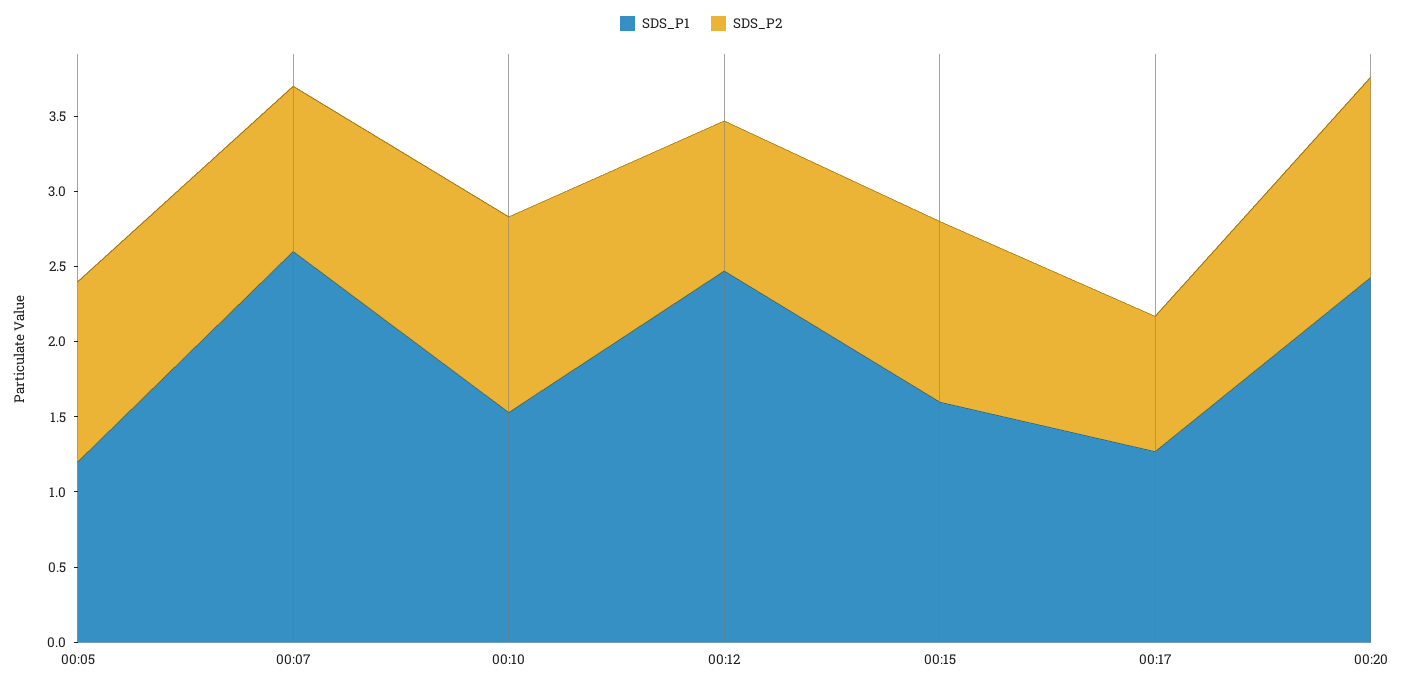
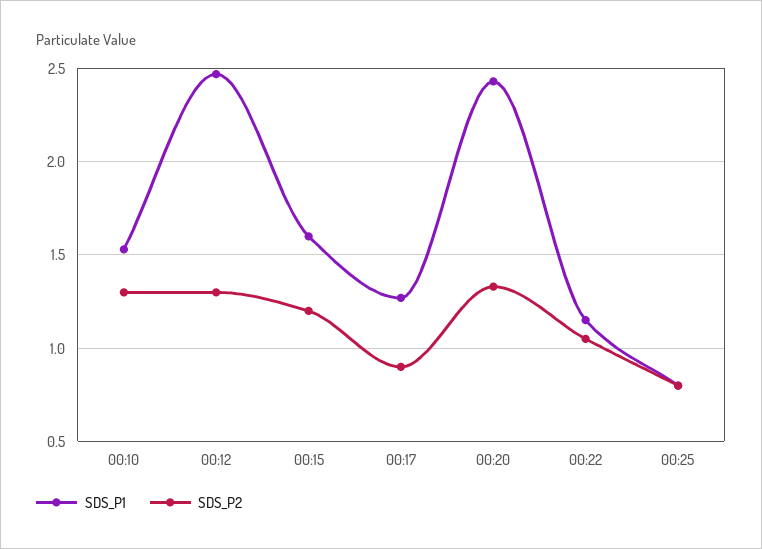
SDS_P1, 00:05: 1.2 -> none
SDS_P2, 00:05: 1.2 -> none
SDS_P1, 00:07: 2.6 -> none
SDS_P2, 00:07: 1.1 -> none
SDS_P2, 00:12: 1 -> 1.3
SDS_P1, 00:22: none -> 1.15
SDS_P2, 00:22: none -> 1.05
SDS_P1, 00:25: none -> 0.8
SDS_P2, 00:25: none -> 0.8

